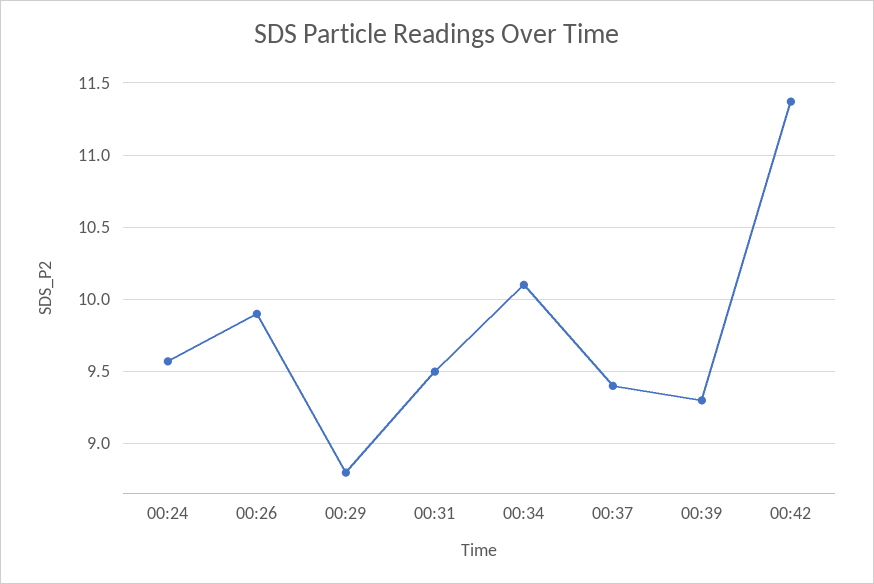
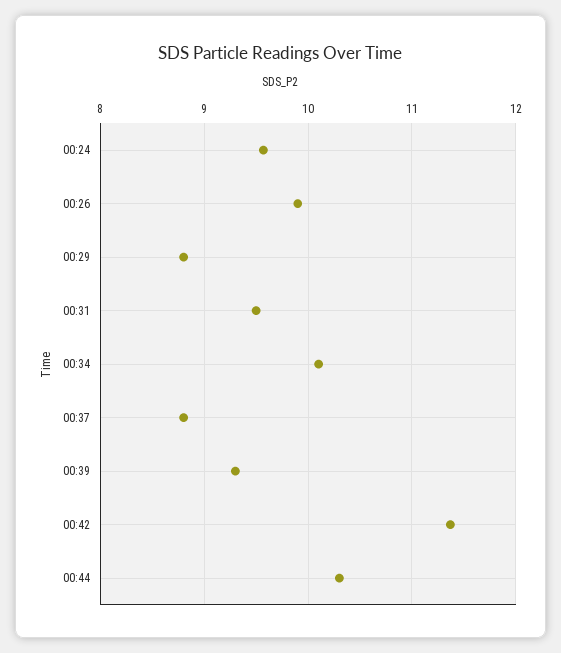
00:37: 9.4 -> 8.8
00:44: none -> 10.3

